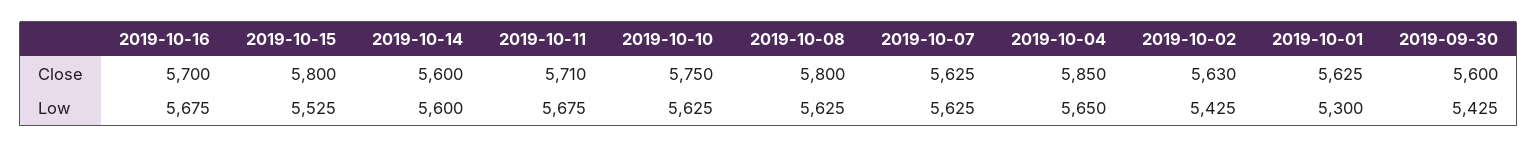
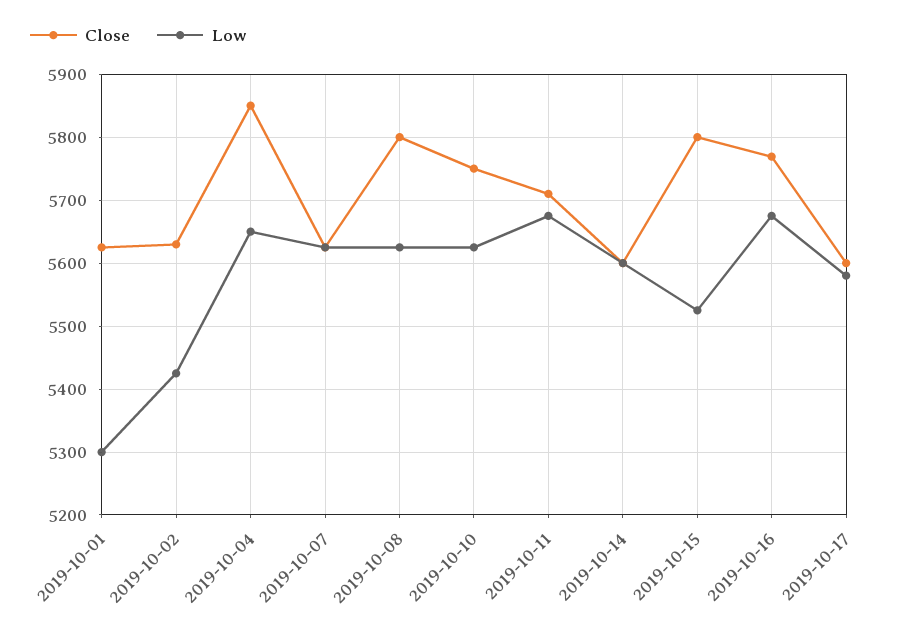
Close, 2019-10-16: 5700 -> 5770
Close, 2019-09-30: 5600 -> none
Low, 2019-09-30: 5425 -> none
Close, 2019-10-17: none -> 5600
Low, 2019-10-17: none -> 5580

